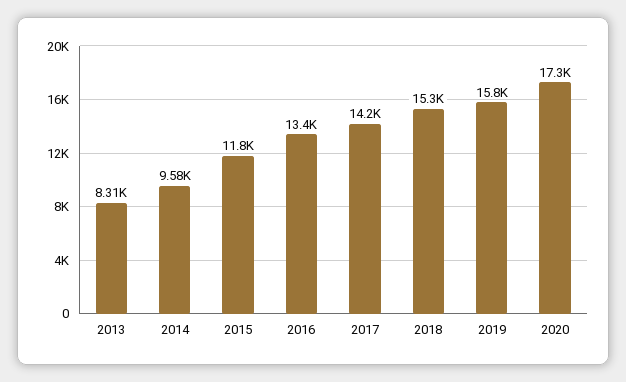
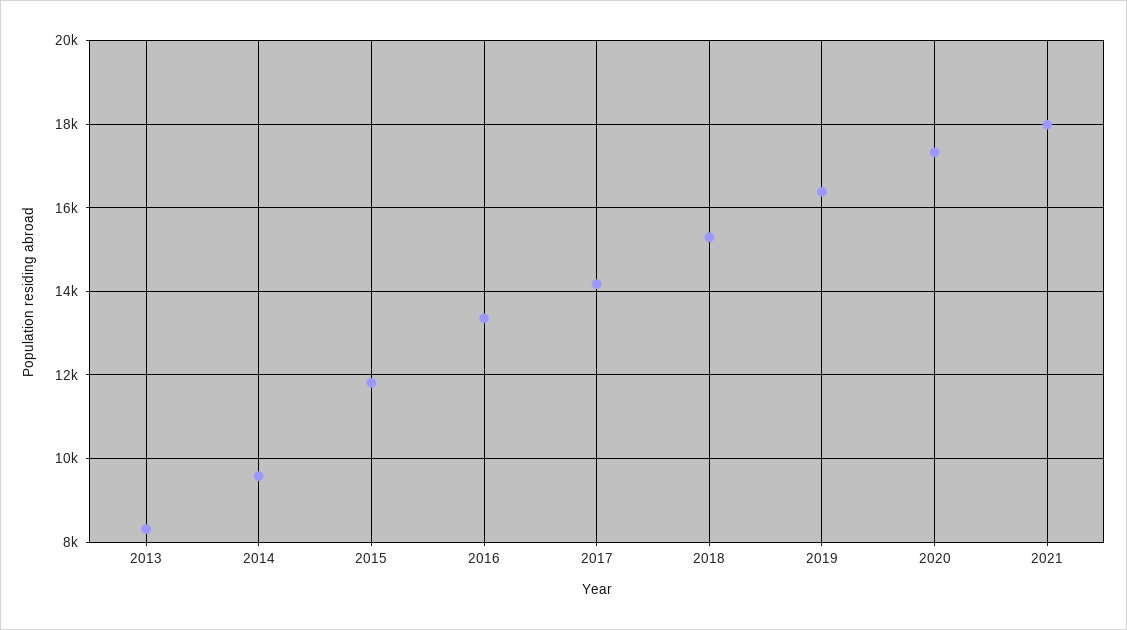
2019: 15800 -> 16400
2021: none -> 18000

